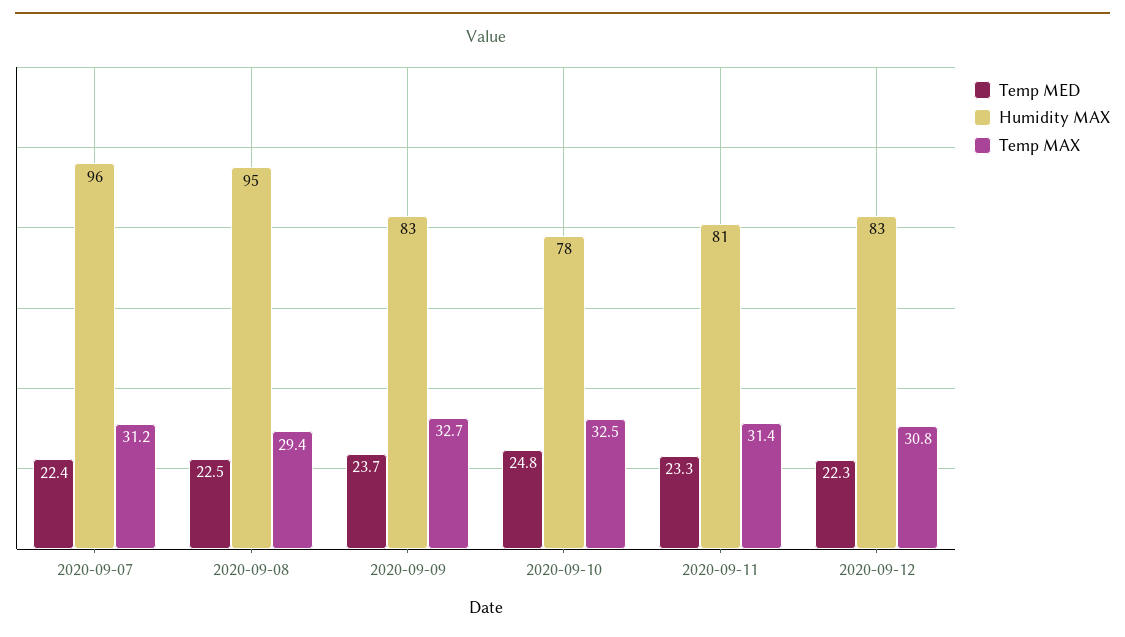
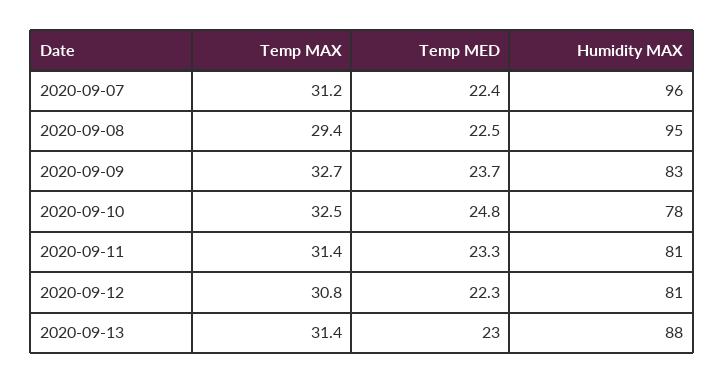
Humidity MAX, 2020-09-12: 83 -> 81
Temp MAX, 2020-09-13: none -> 31.4
Temp MED, 2020-09-13: none -> 23
Humidity MAX, 2020-09-13: none -> 88

